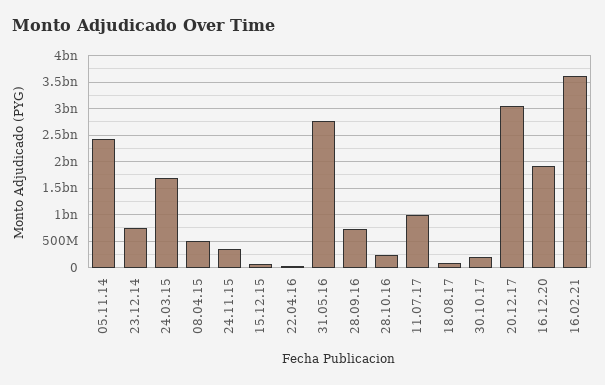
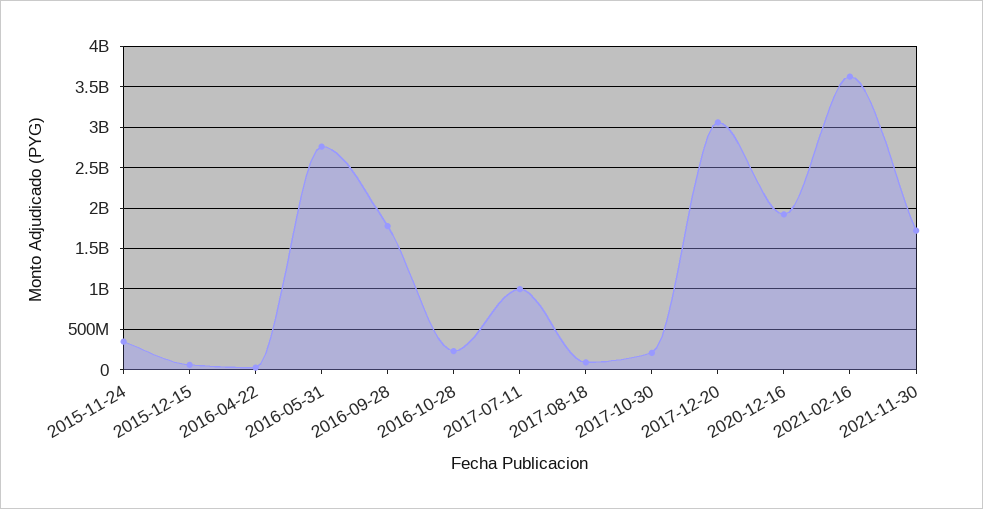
05.11.14: 2500000000 -> none
23.12.14: 750000000 -> none
24.03.15: 1750000000 -> none
08.04.15: 500000000 -> none
28.09.16: 750000000 -> 1800000000
2021-11-30: none -> 1700000000

